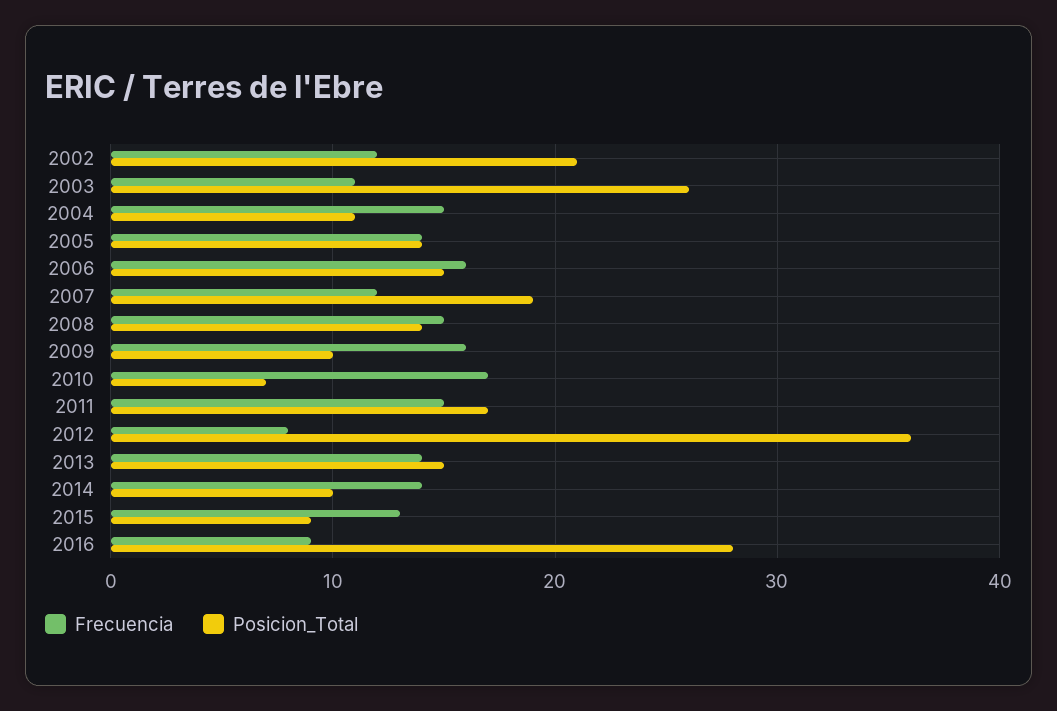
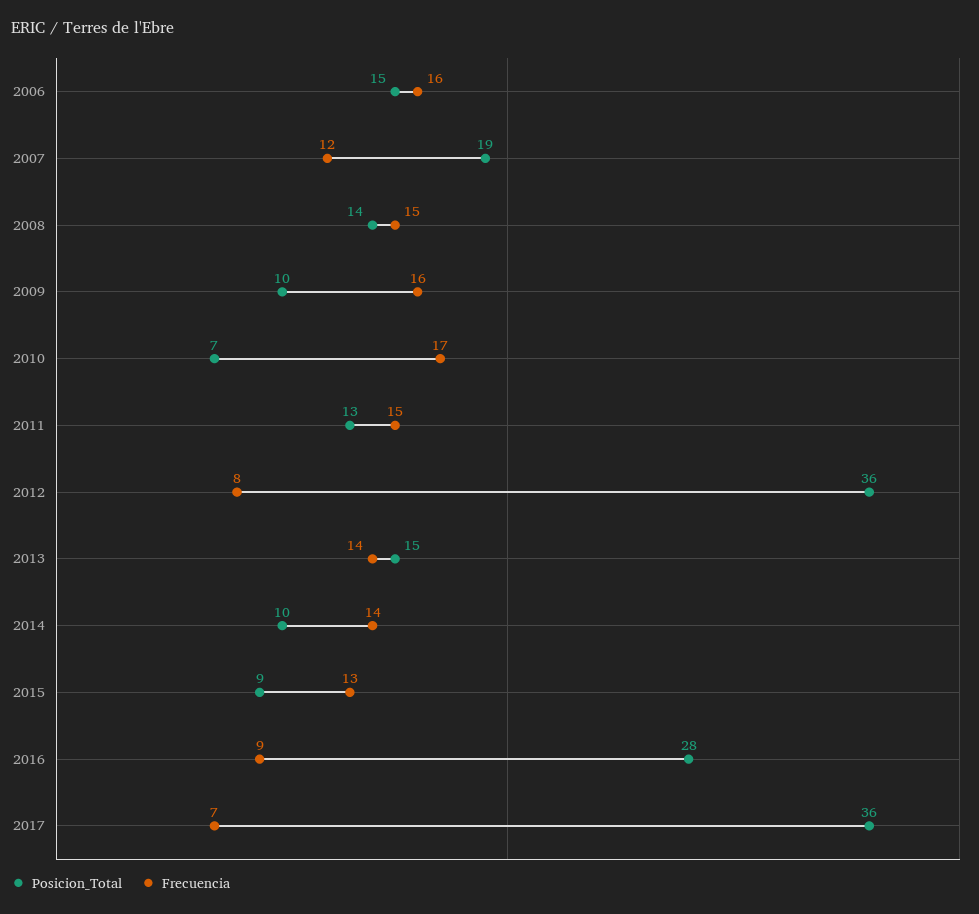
Frecuencia, 2002: 12 -> none
Posicion_Total, 2002: 21 -> none
Frecuencia, 2003: 11 -> none
Posicion_Total, 2003: 26 -> none
Frecuencia, 2004: 15 -> none
Posicion_Total, 2004: 11 -> none
Frecuencia, 2005: 14 -> none
Posicion_Total, 2005: 14 -> none
Posicion_Total, 2011: 17 -> 13
Posicion_Total, 2017: none -> 36
Frecuencia, 2017: none -> 7

